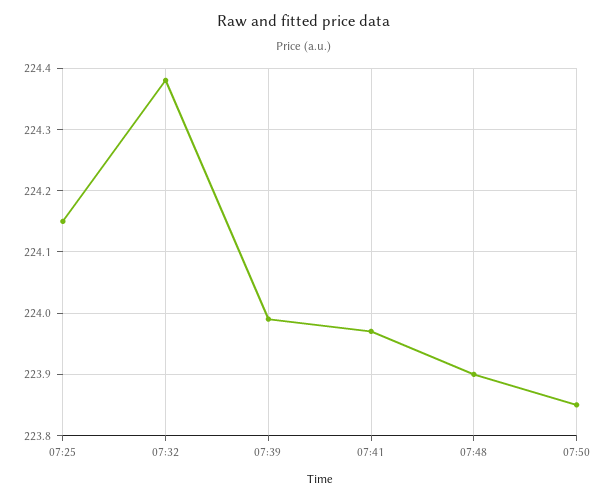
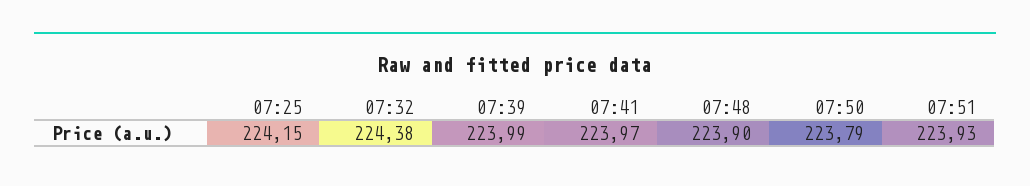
07:50: 223.85 -> 223.79
07:51: none -> 223.93

